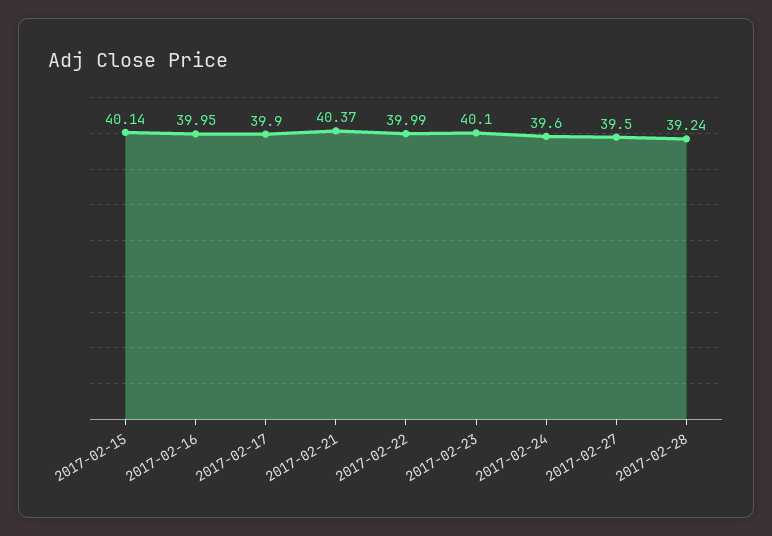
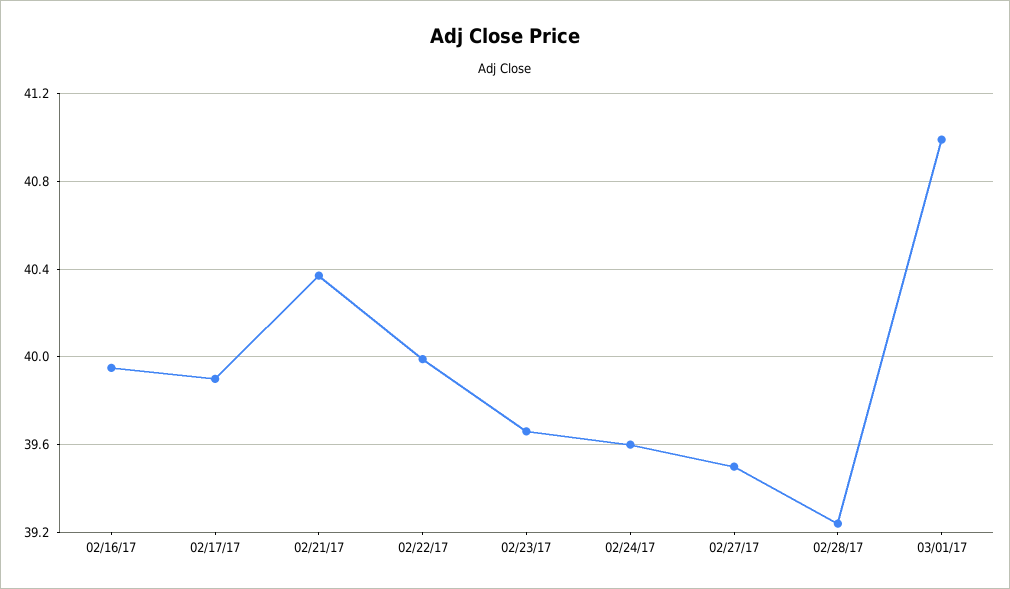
2017-02-15: 40.14 -> none
2017-02-23: 40.1 -> 39.65
03/01/17: none -> 41

